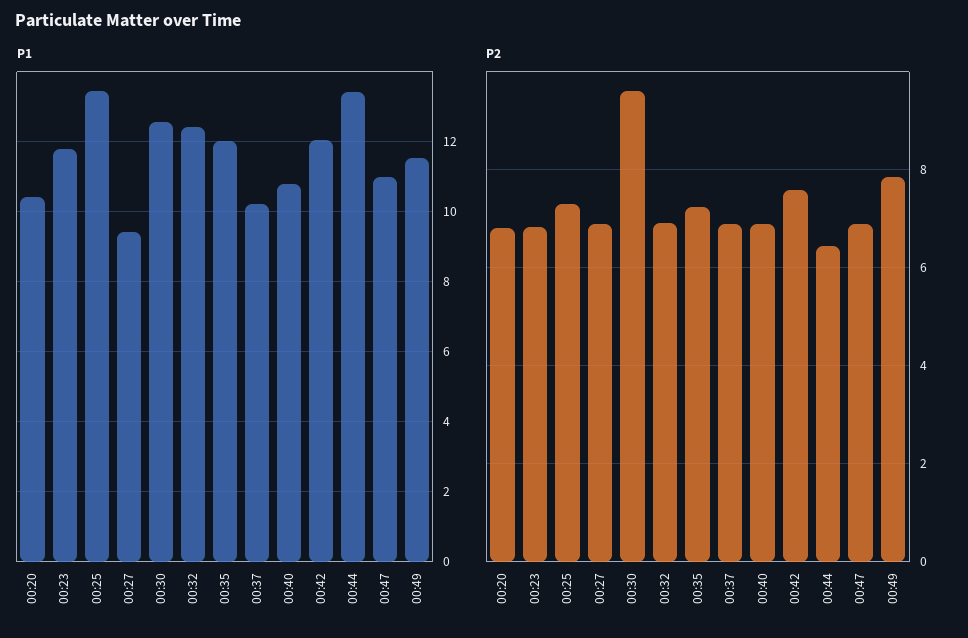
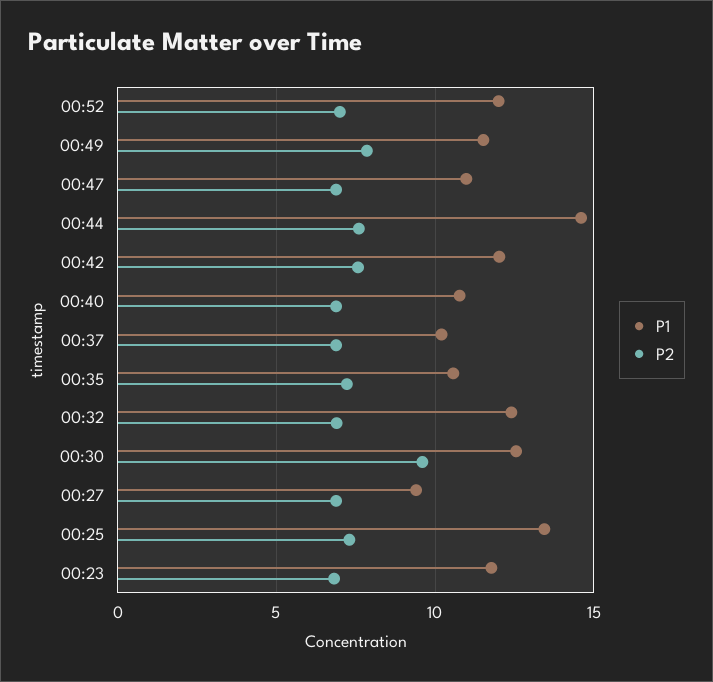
P1, 00:20: 10.4 -> none
P1, 00:35: 12 -> 10.5
P1, 00:44: 13.4 -> 14.5
P2, 00:20: 6.8 -> none
P2, 00:44: 6.4 -> 7.5
P1, 00:52: none -> 12
P2, 00:52: none -> 7

